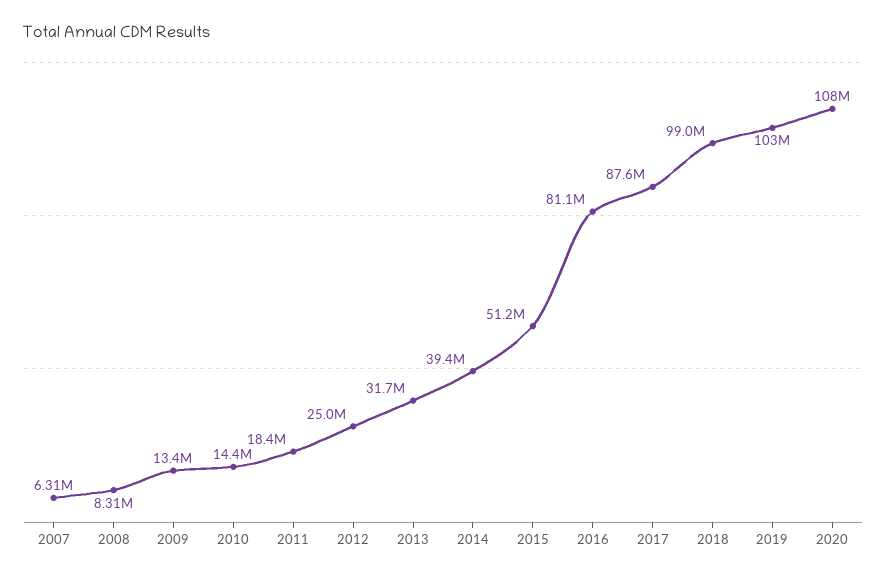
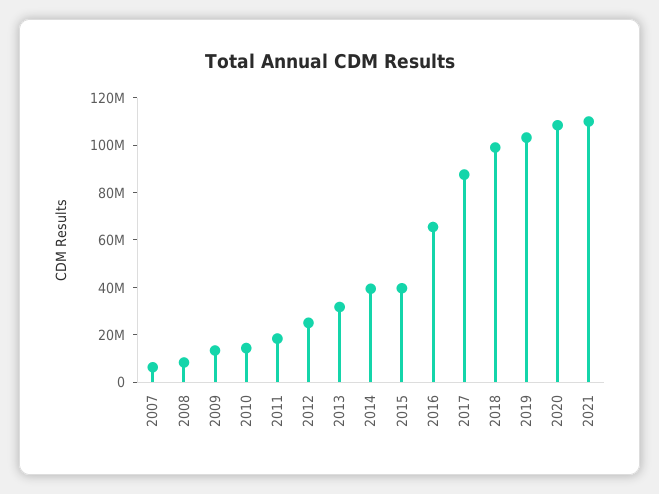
2015: 51200000 -> 40000000
2016: 81100000 -> 65000000
2021: none -> 110000000

